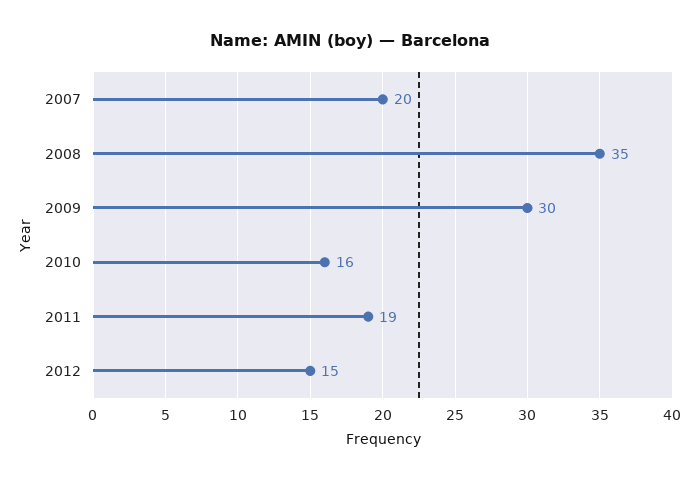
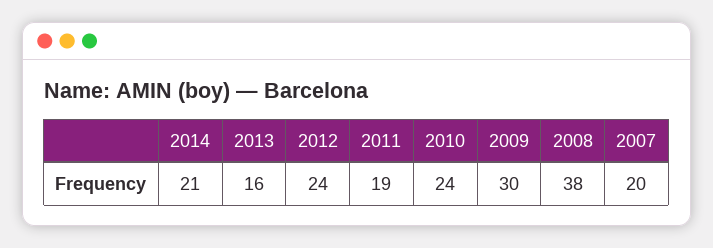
2008: 35 -> 38
2010: 16 -> 24
2012: 15 -> 24
2014: none -> 21
2013: none -> 16

